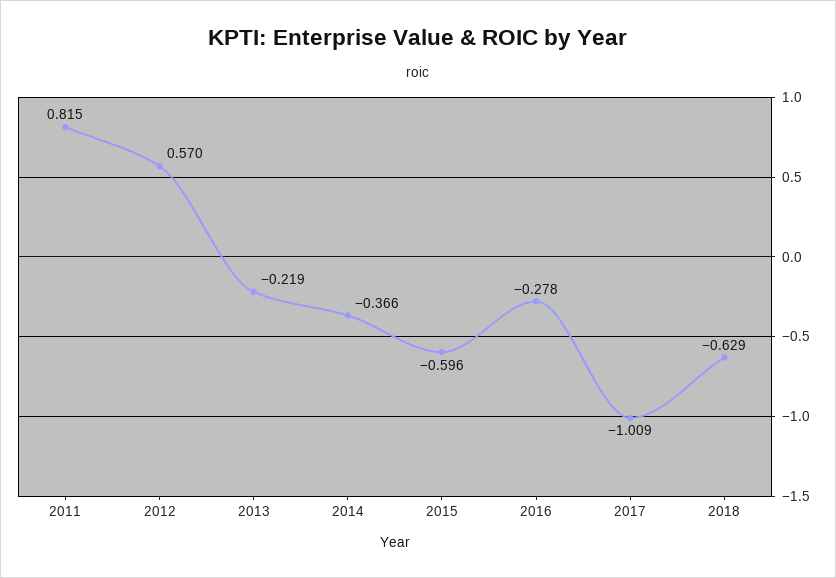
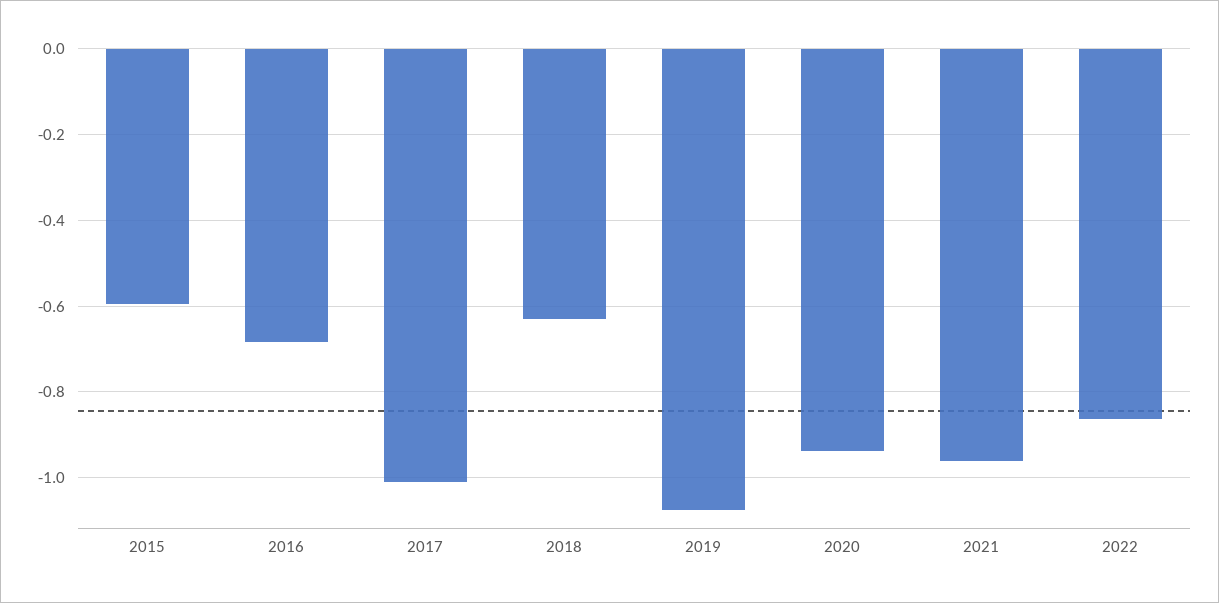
2011: 0.815 -> none
2012: 0.57 -> none
2013: -0.219 -> none
2014: -0.366 -> none
2016: -0.278 -> -0.68
2019: none -> -1.08
2020: none -> -0.94
2021: none -> -0.96
2022: none -> -0.86

